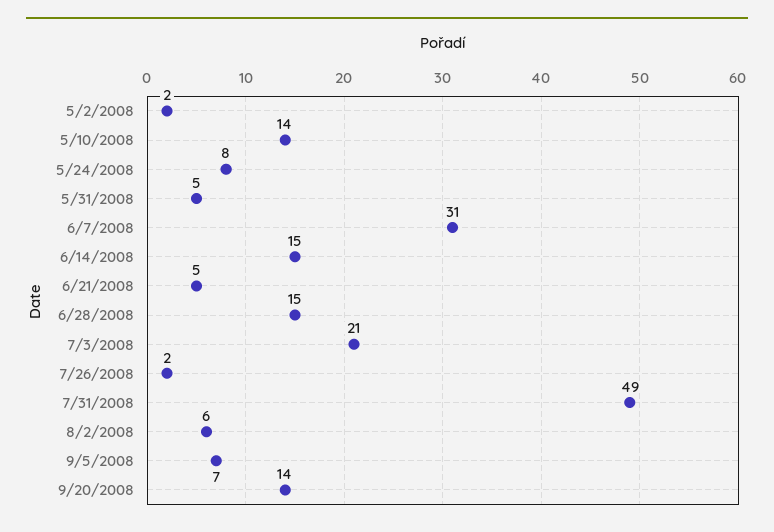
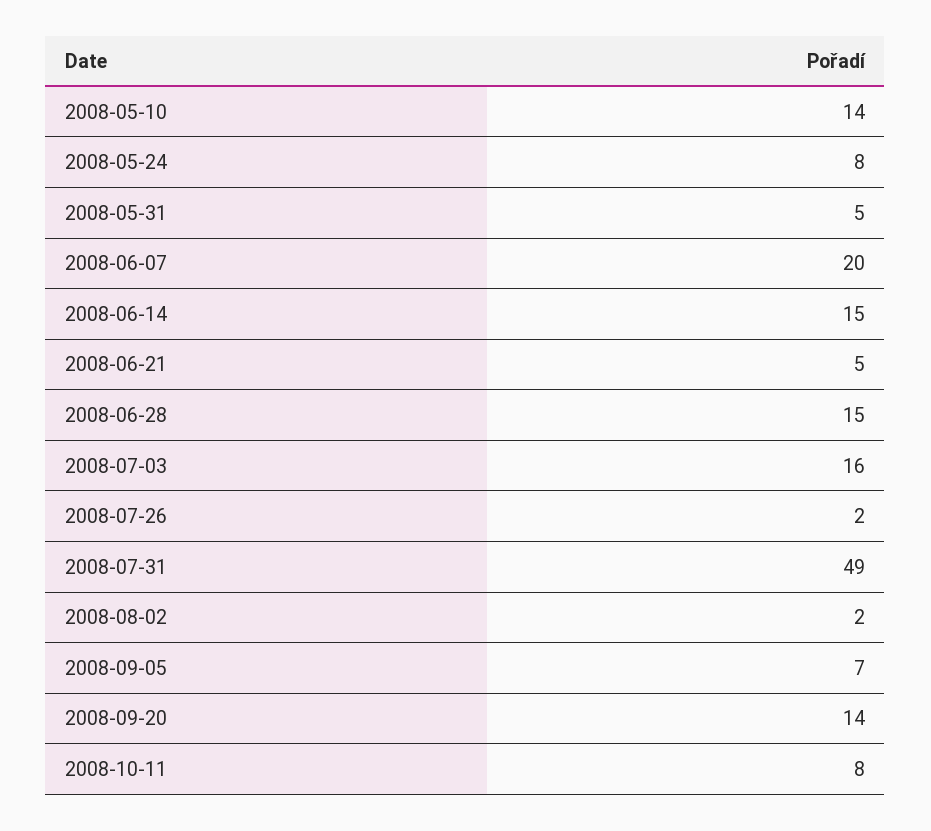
5/2/2008: 2 -> none
6/7/2008: 31 -> 20
7/3/2008: 21 -> 16
8/2/2008: 6 -> 2
2008-10-11: none -> 8

